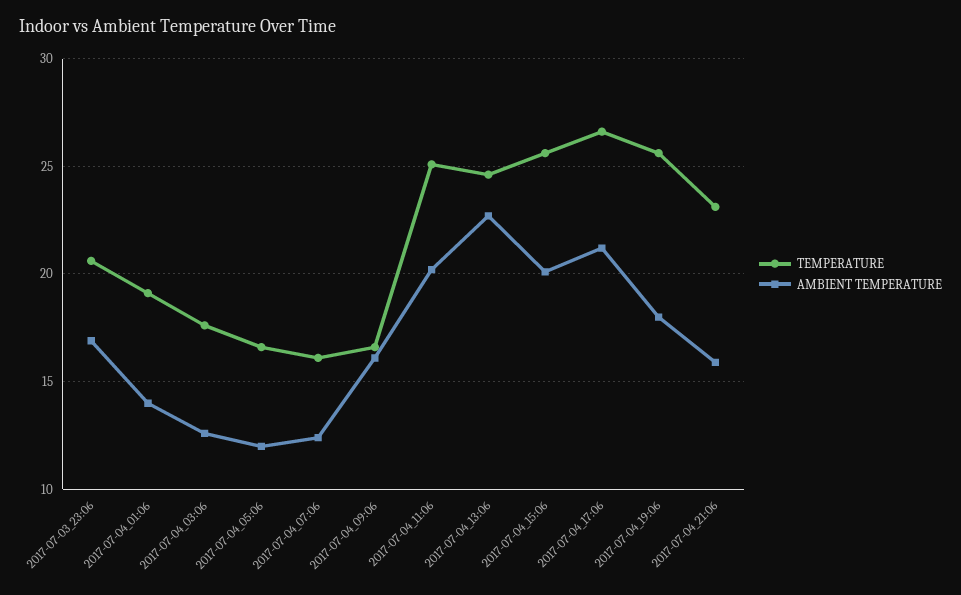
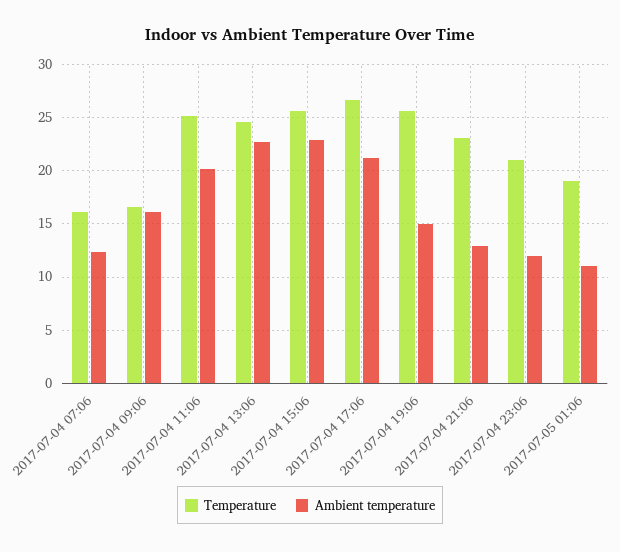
TEMPERATURE, 2017-07-03_23:06: 20.5 -> none
AMBIENT TEMPERATURE, 2017-07-03_23:06: 17 -> none
TEMPERATURE, 2017-07-04_01:06: 19 -> none
AMBIENT TEMPERATURE, 2017-07-04_01:06: 14 -> none
TEMPERATURE, 2017-07-04_03:06: 17.5 -> none
AMBIENT TEMPERATURE, 2017-07-04_03:06: 12.5 -> none
TEMPERATURE, 2017-07-04_05:06: 16.5 -> none
AMBIENT TEMPERATURE, 2017-07-04_05:06: 12 -> none
AMBIENT TEMPERATURE, 2017-07-04_15:06: 20 -> 23
AMBIENT TEMPERATURE, 2017-07-04_19:06: 18 -> 15
AMBIENT TEMPERATURE, 2017-07-04_21:06: 16 -> 13
TEMPERATURE, 2017-07-04 23:06: none -> 21
AMBIENT TEMPERATURE, 2017-07-04 23:06: none -> 12
TEMPERATURE, 2017-07-05 01:06: none -> 19
AMBIENT TEMPERATURE, 2017-07-05 01:06: none -> 11

